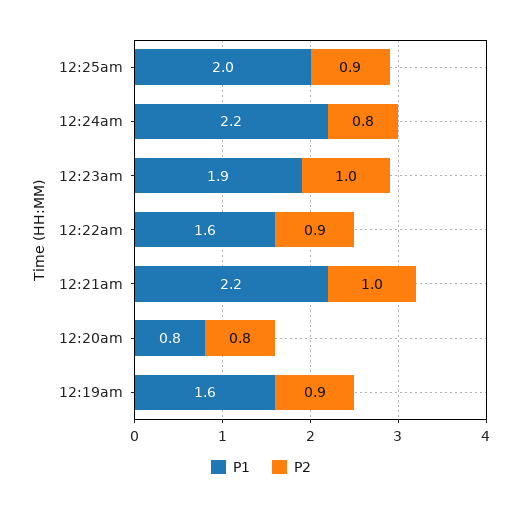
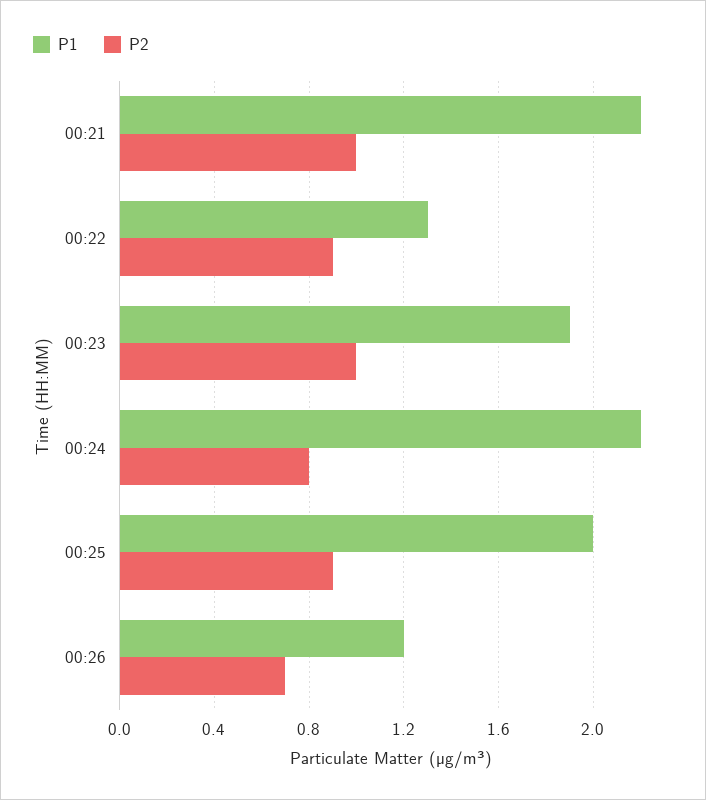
P1, 12:22am: 1.6 -> 1.3
P1, 12:20am: 0.8 -> none
P2, 12:20am: 0.8 -> none
P1, 12:19am: 1.6 -> none
P2, 12:19am: 0.9 -> none
P1, 00:26: none -> 1.2
P2, 00:26: none -> 0.7

